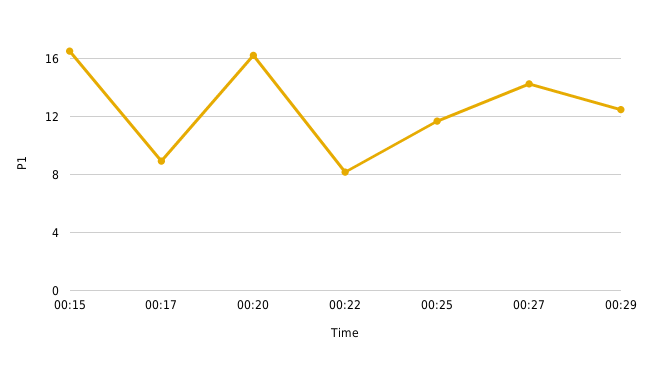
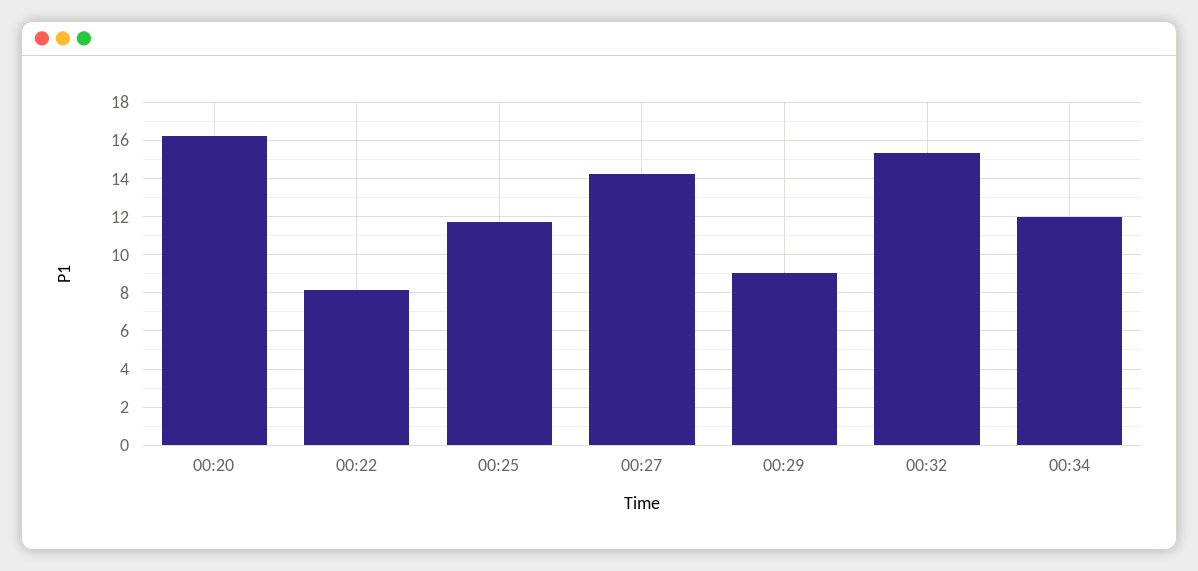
00:15: 16.5 -> none
00:17: 9 -> none
00:29: 12.5 -> 9
00:32: none -> 15.5
00:34: none -> 12

